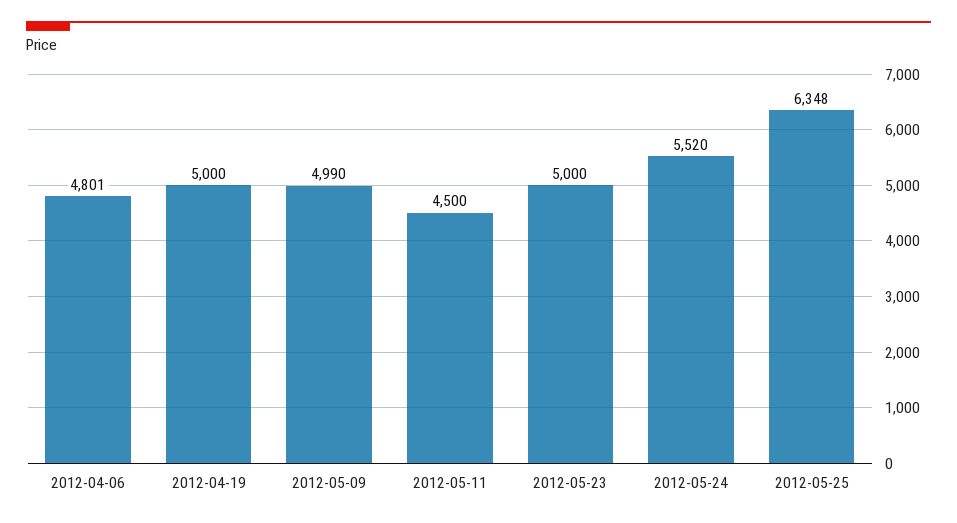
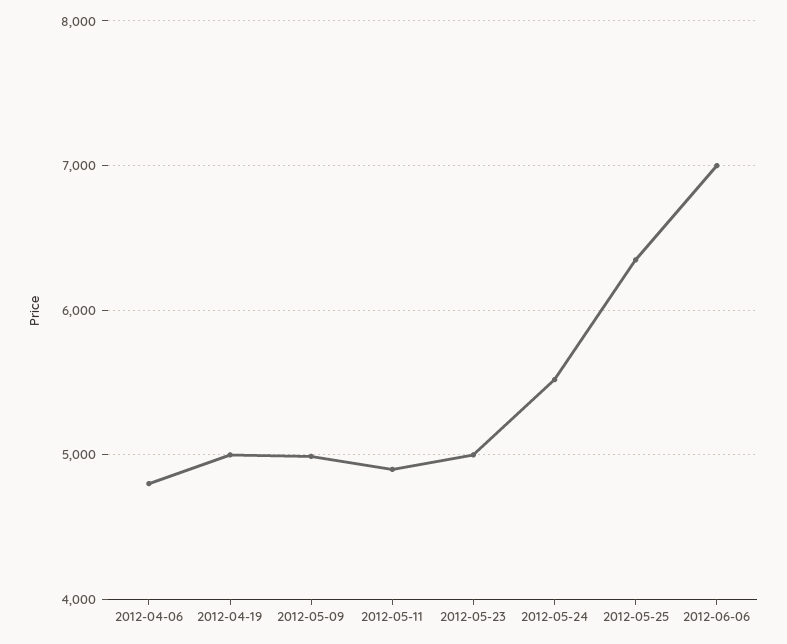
2012-05-11: 4500 -> 4900
2012-06-06: none -> 7000

